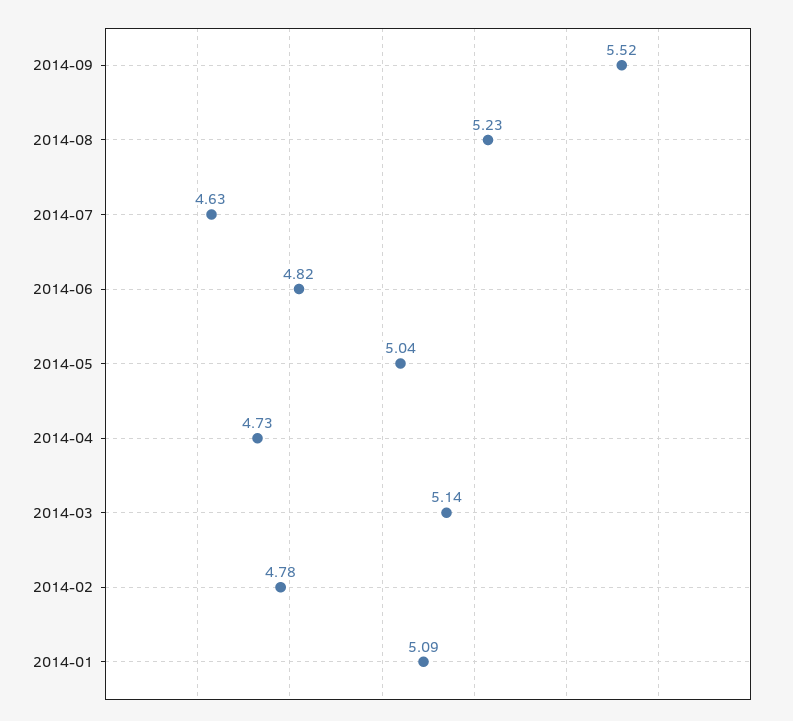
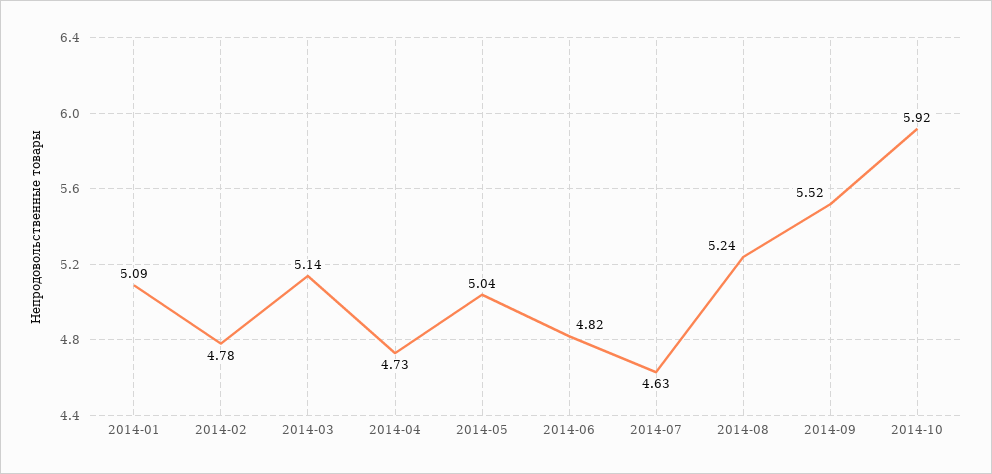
2014-08: 5.23 -> 5.24
2014-10: none -> 5.92

